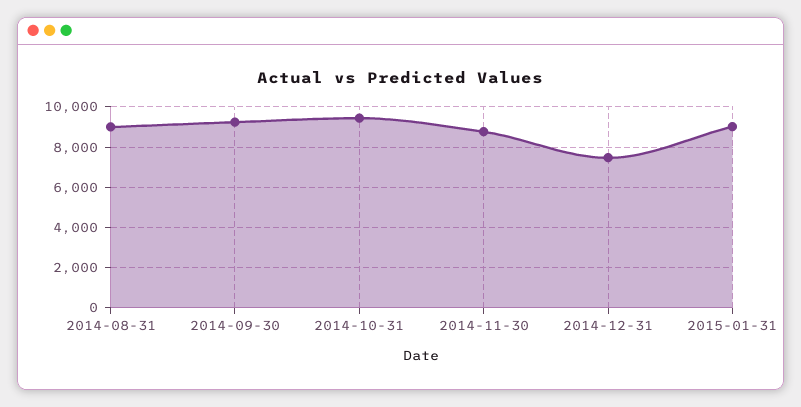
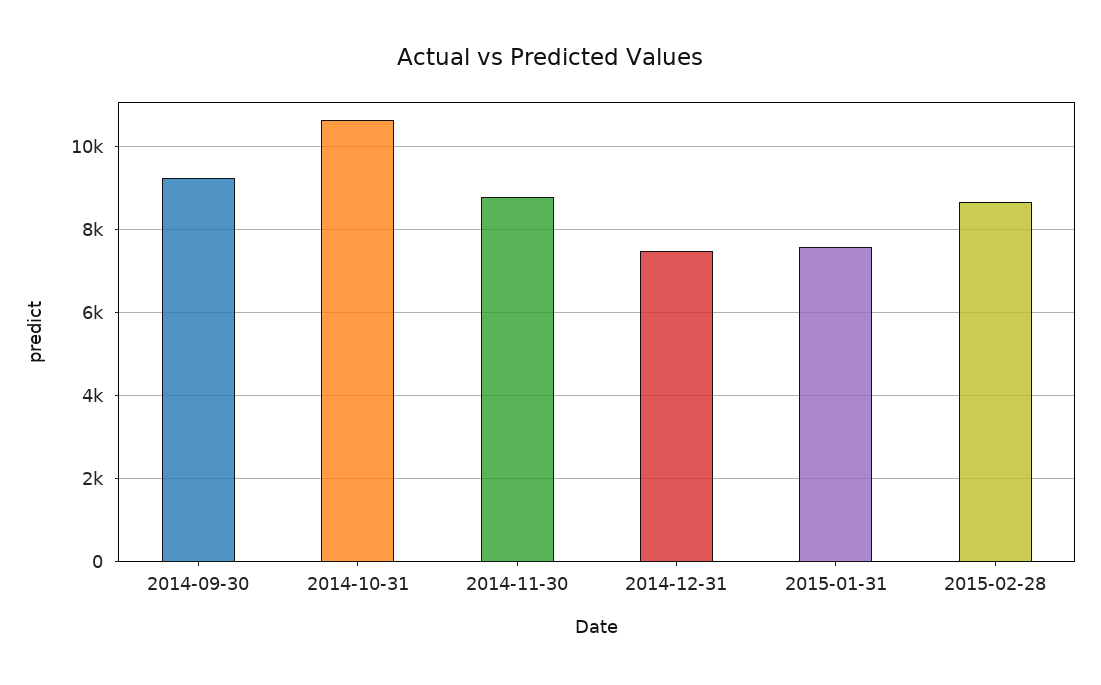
2014-08-31: 9000 -> none
2014-10-31: 9500 -> 10600
2015-01-31: 9000 -> 7600
2015-02-28: none -> 8600

